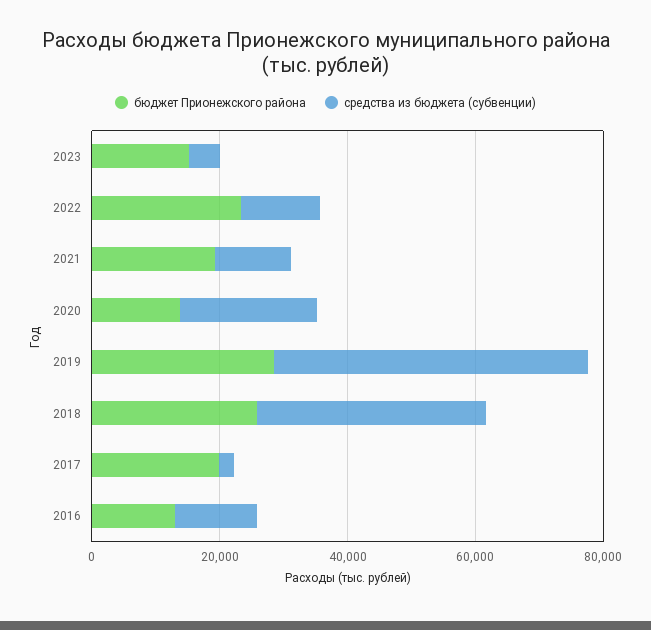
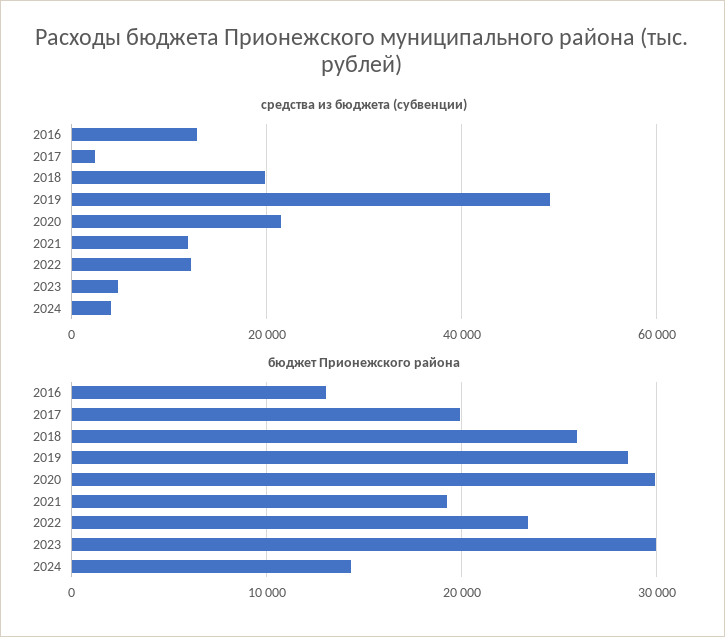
бюджет Прионежского района, 2023: 15000 -> 30000
бюджет Прионежского района, 2020: 15000 -> 30000
средства из бюджета (субвенции), 2018: 35000 -> 20000
средства из бюджета (субвенции), 2024: none -> 4000
бюджет Прионежского района, 2024: none -> 14000

